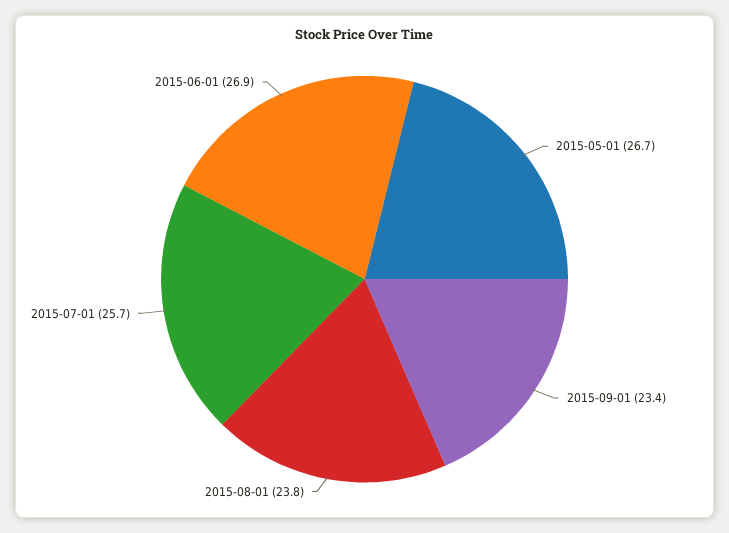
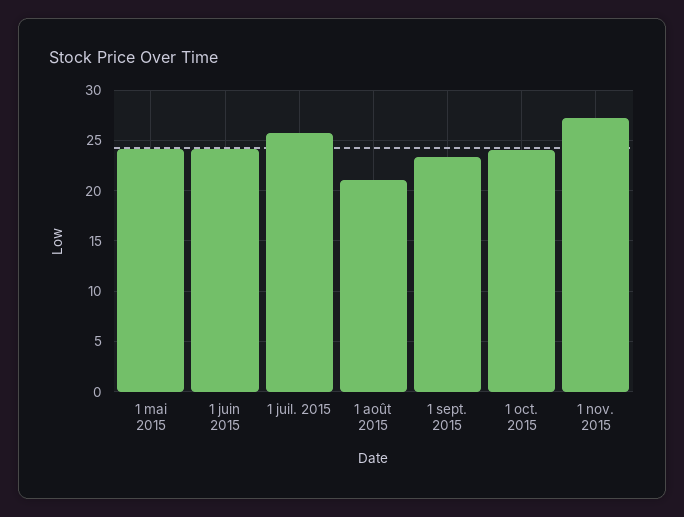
2015-05-01: 26.7 -> 24
2015-08-01: 23.8 -> 21
2015-06-01: 26.9 -> 24
1 oct. 2015: none -> 24
1 nov. 2015: none -> 27

